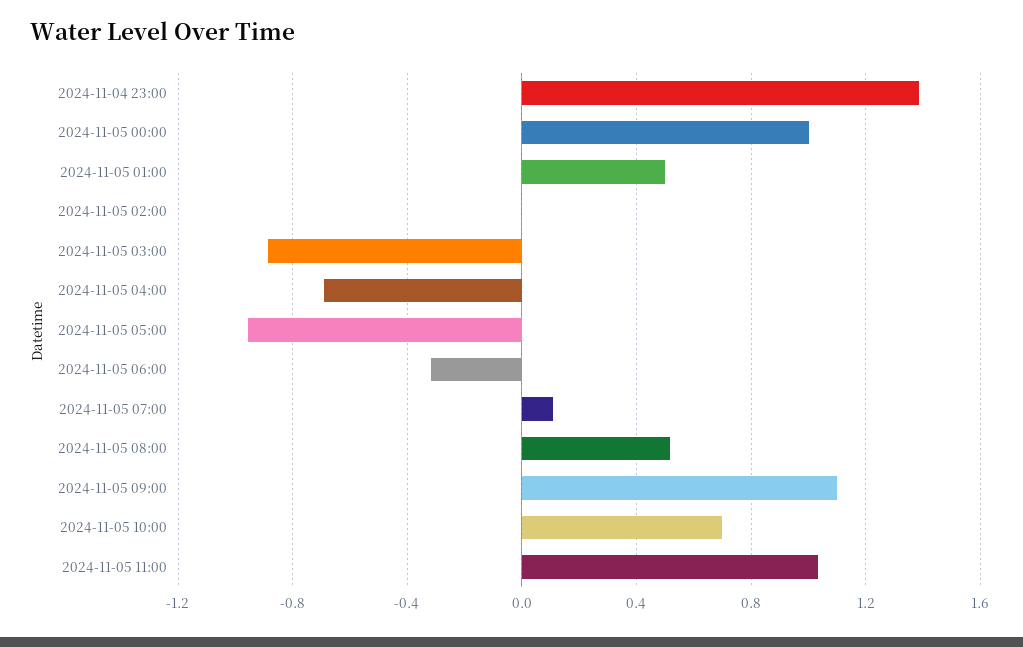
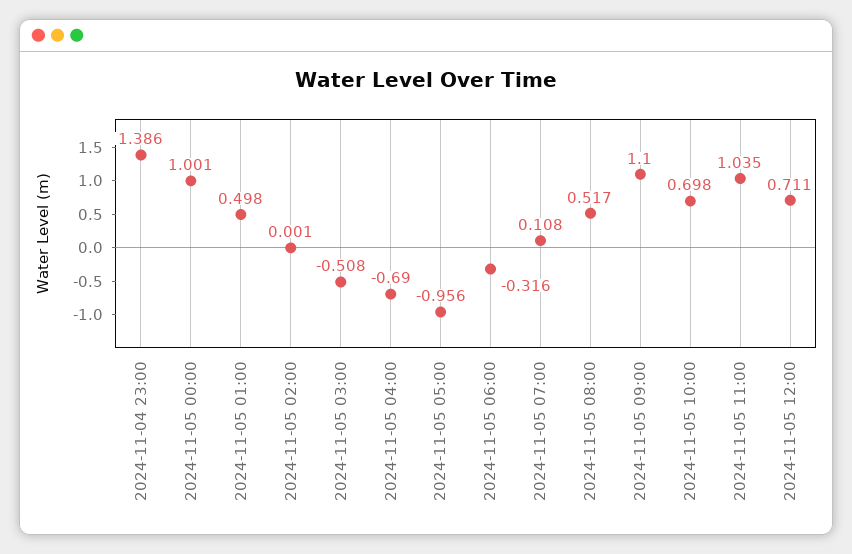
2024-11-05 03:00: -0.9 -> -0.508
2024-11-05 12:00: none -> 0.711

